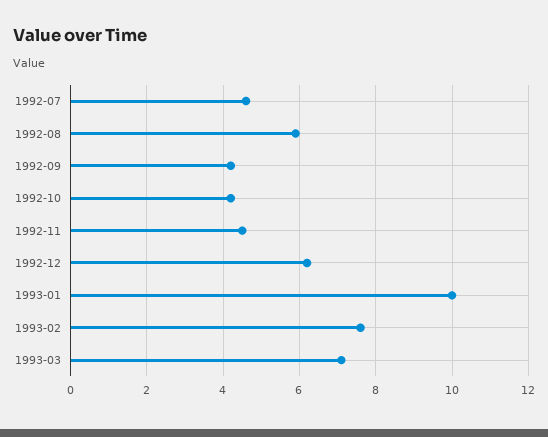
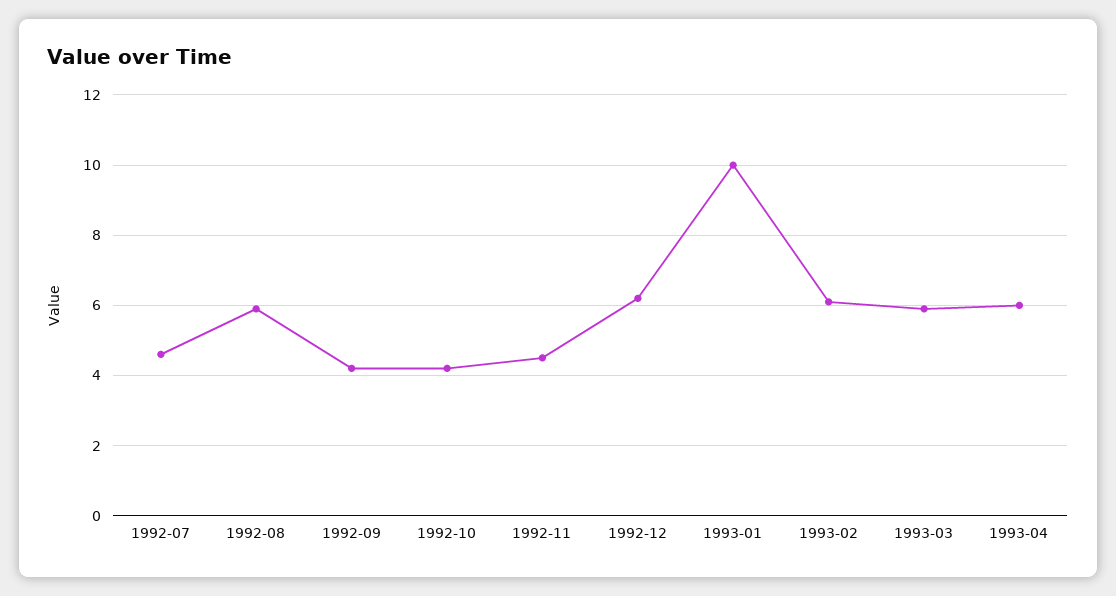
1993-02: 7.5 -> 6
1993-03: 7 -> 6
1993-04: none -> 6

